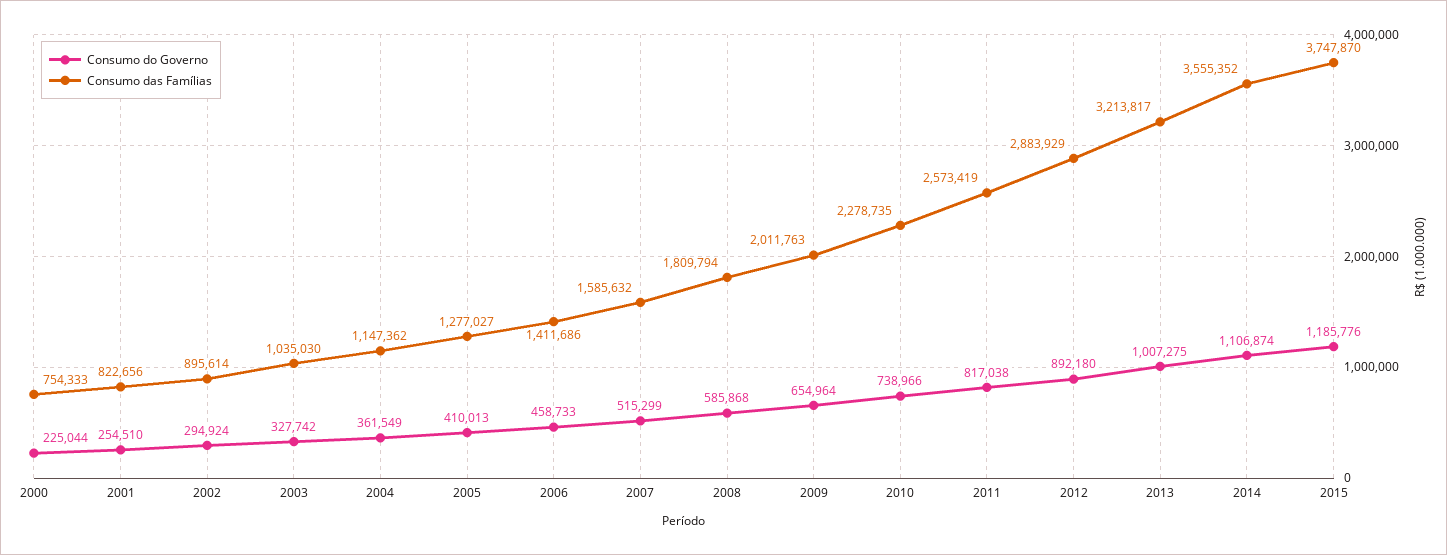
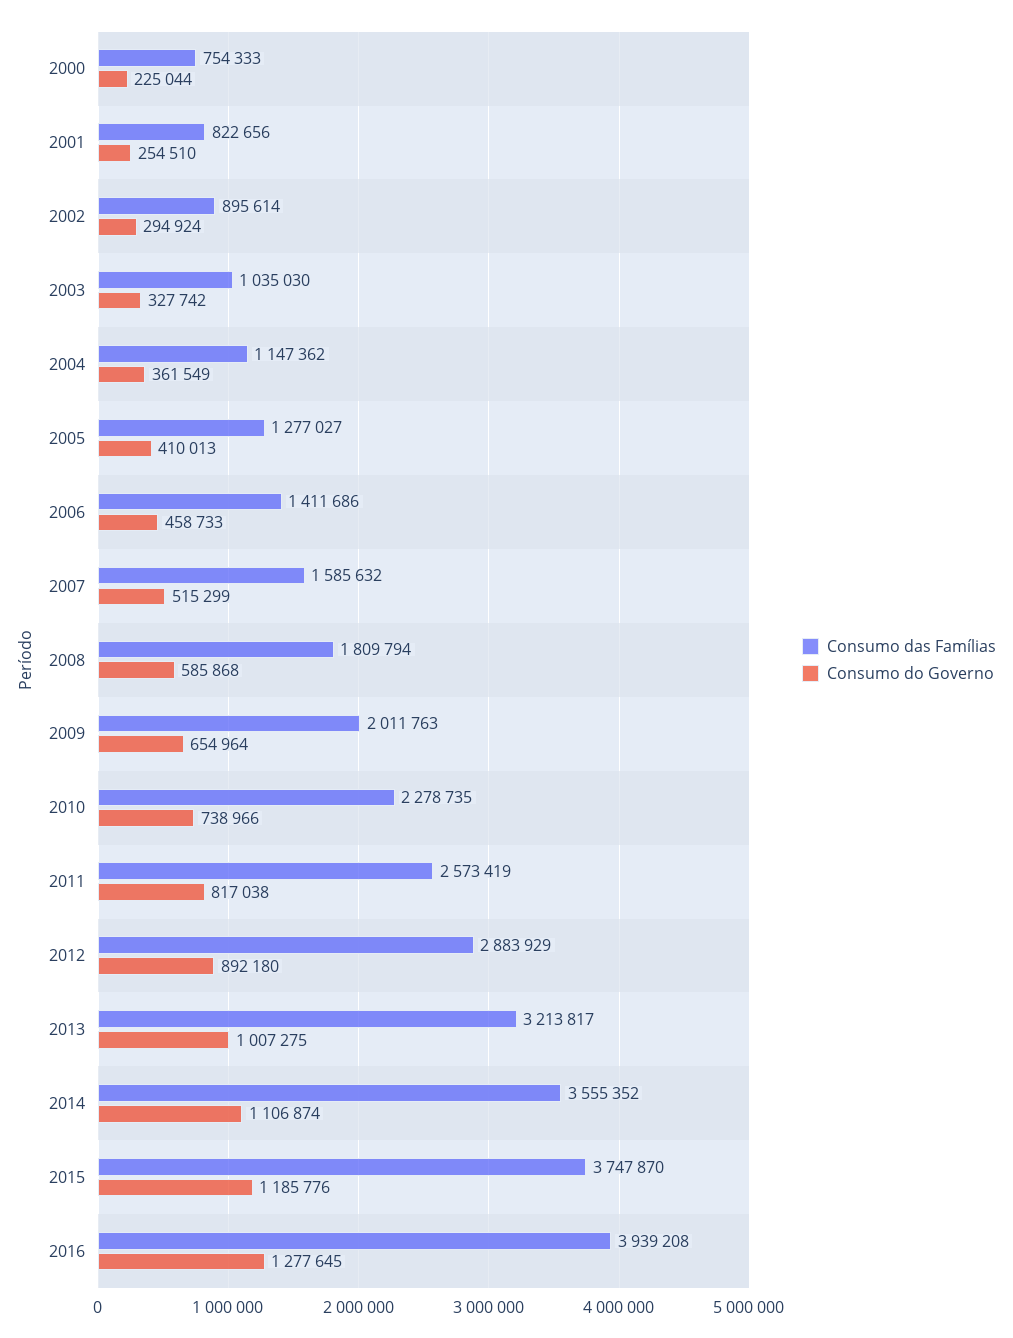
Consumo das Famílias, 2016: none -> 3939208
Consumo do Governo, 2016: none -> 1277645

